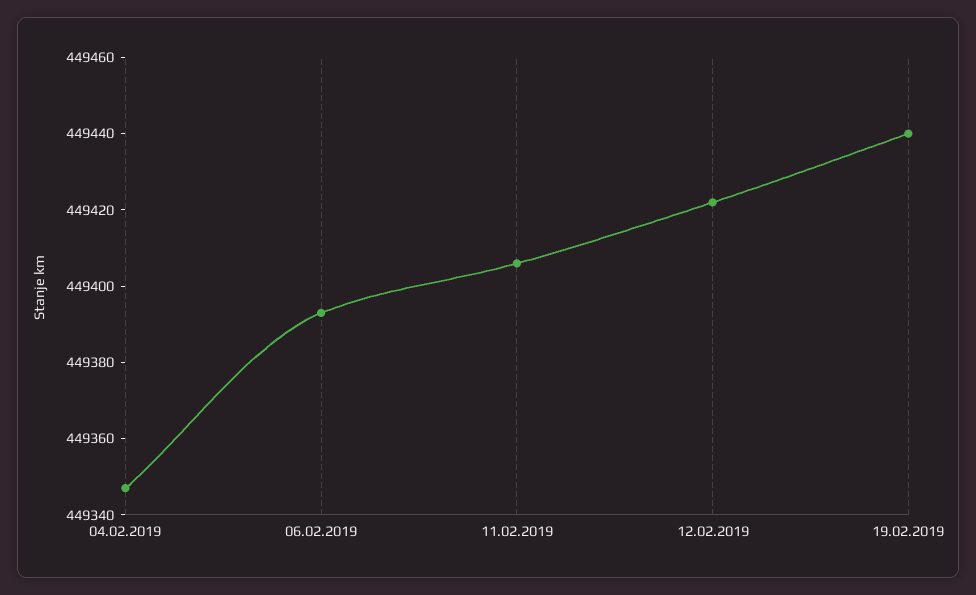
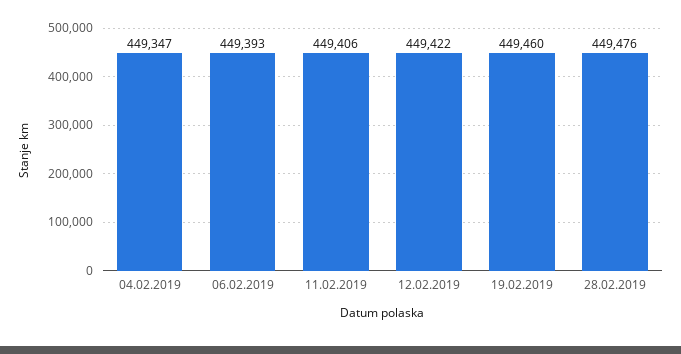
19.02.2019: 449440 -> 449460
28.02.2019: none -> 449476

